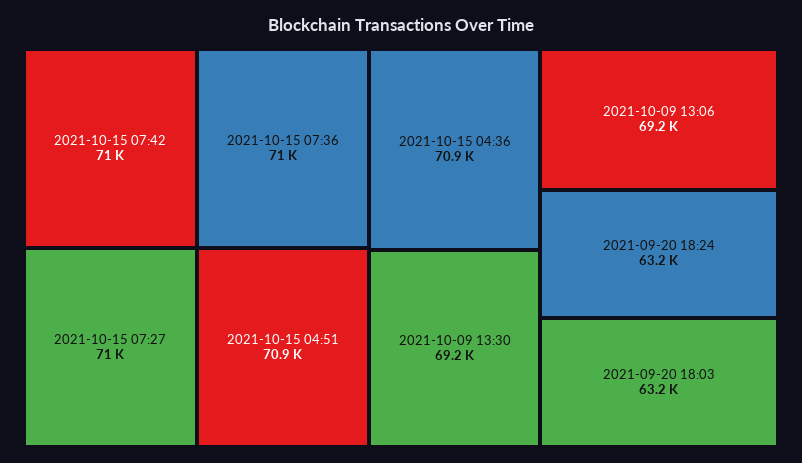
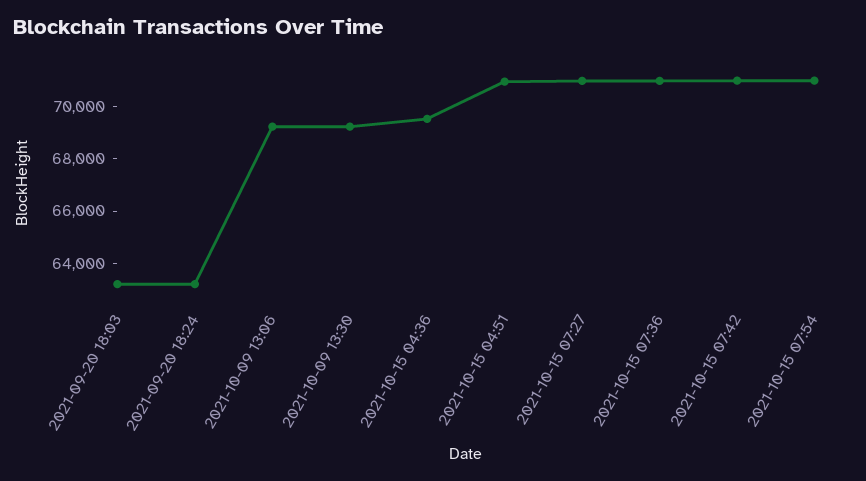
2021-10-15 04:36: 70900 -> 69500
2021-10-15 07:54: none -> 71000

